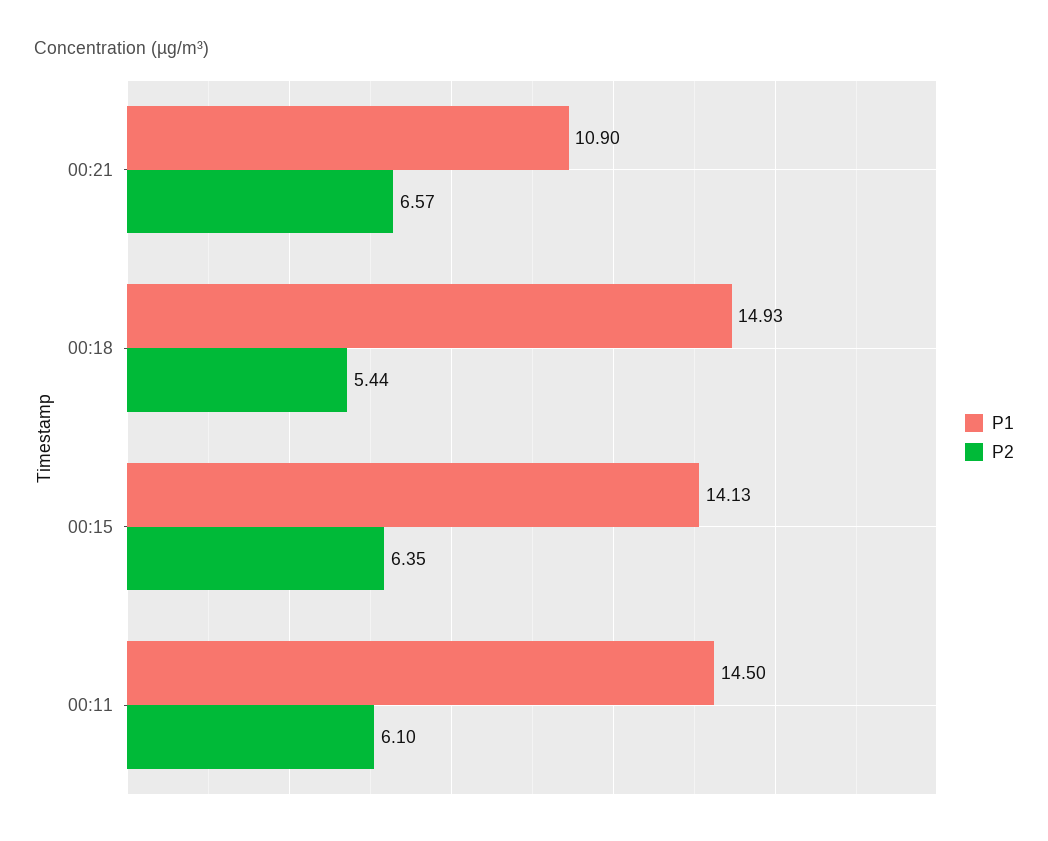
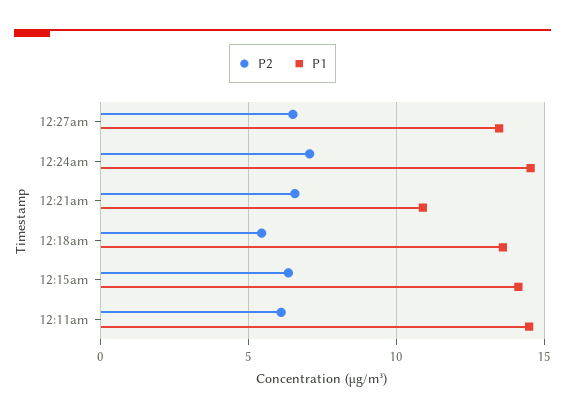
P1, 00:18: 14.93 -> 13.5
P2, 12:27am: none -> 6.5
P1, 12:27am: none -> 13.5
P2, 12:24am: none -> 7
P1, 12:24am: none -> 14.5

